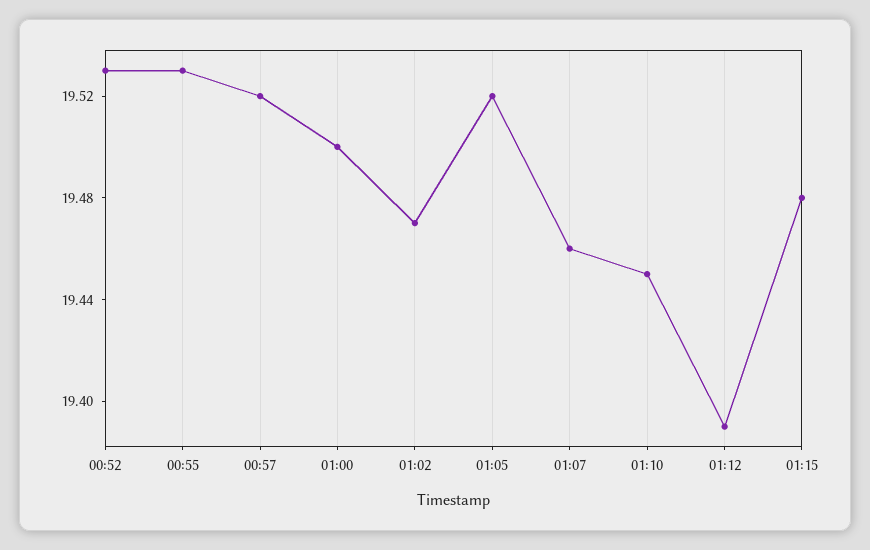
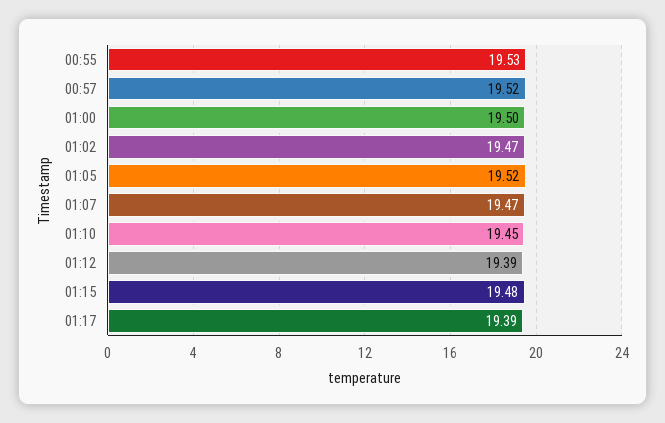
00:52: 19.53 -> none
01:07: 19.46 -> 19.47
01:17: none -> 19.39

